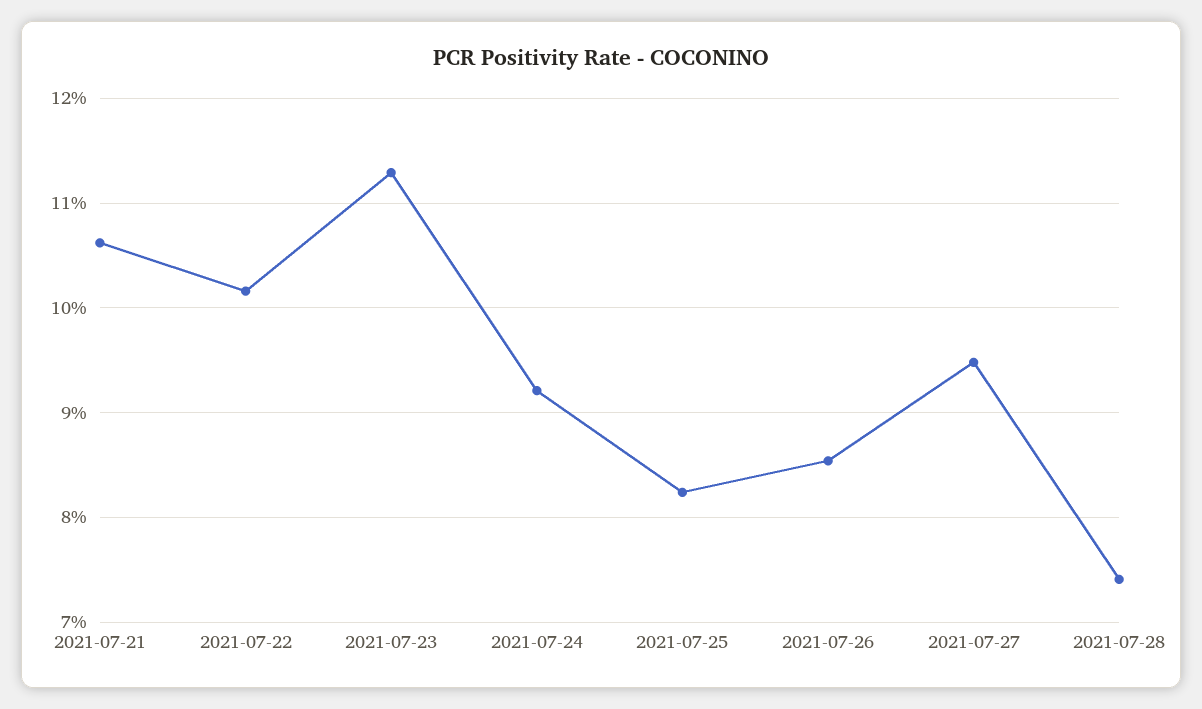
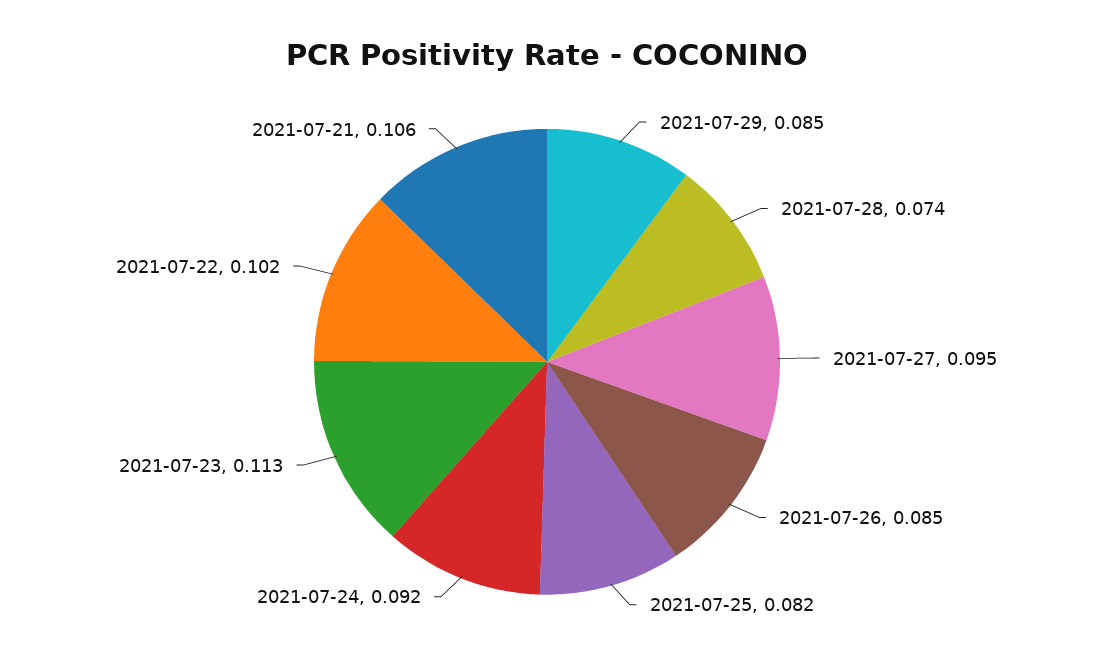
2021-07-29: none -> 0.085

